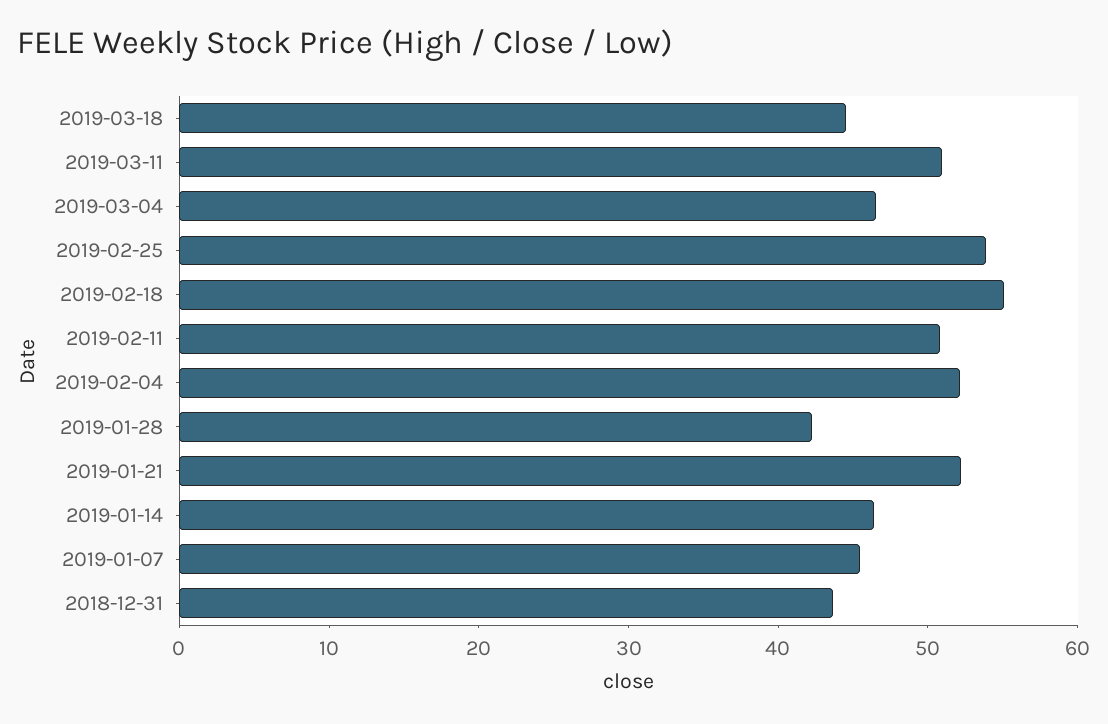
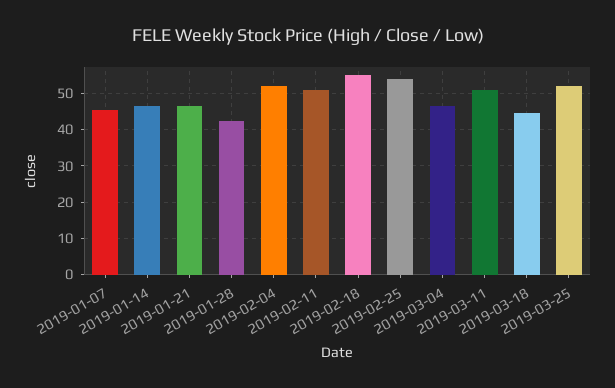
2019-01-21: 52 -> 46
2018-12-31: 44 -> none
2019-03-25: none -> 52

